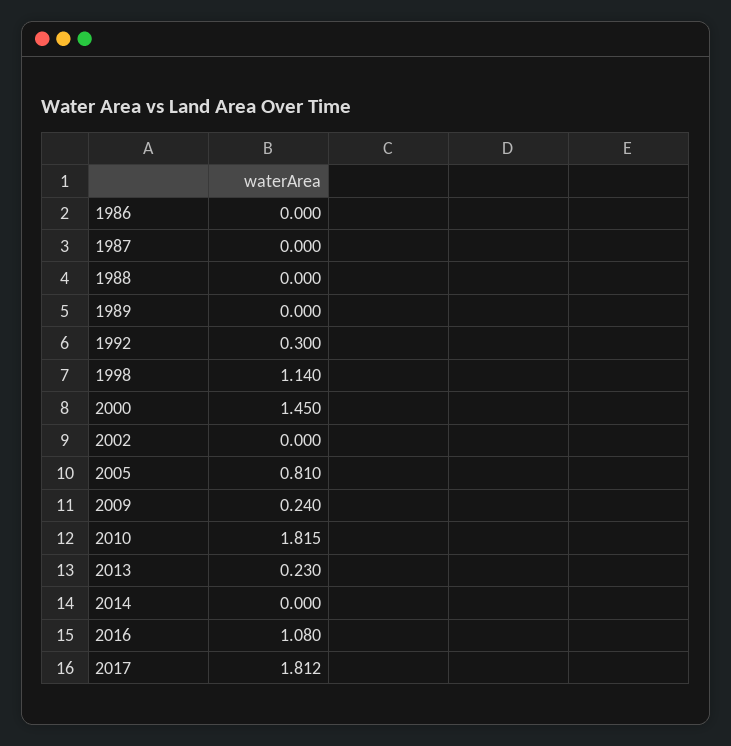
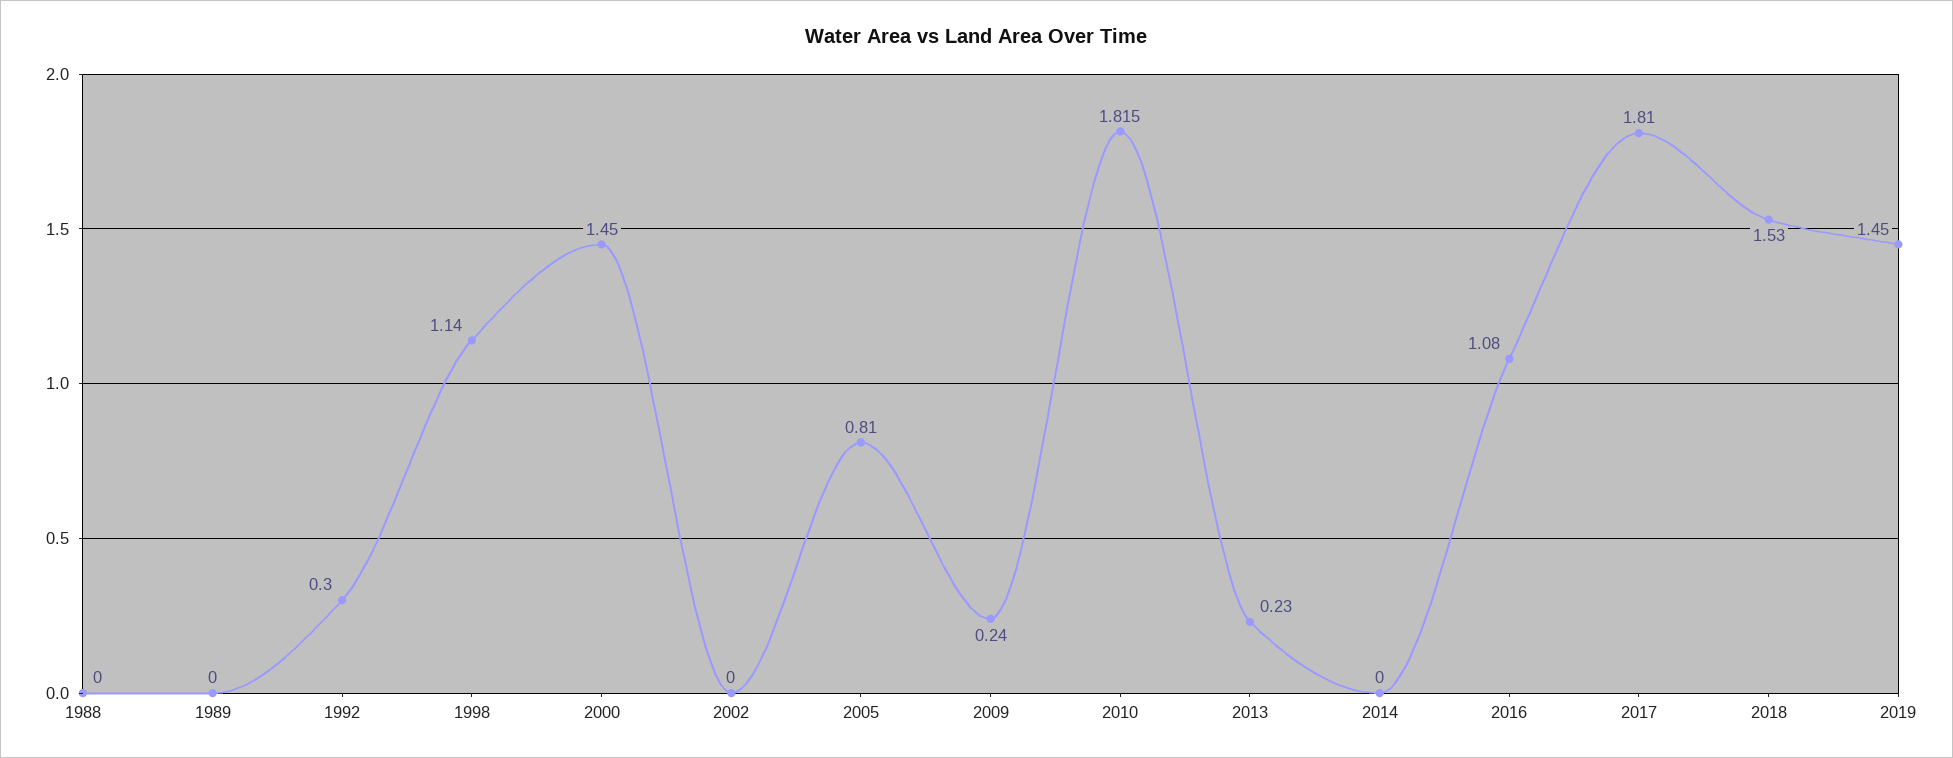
1986: 0 -> none
1987: 0 -> none
2017: 1.812 -> 1.81
2018: none -> 1.53
2019: none -> 1.45

